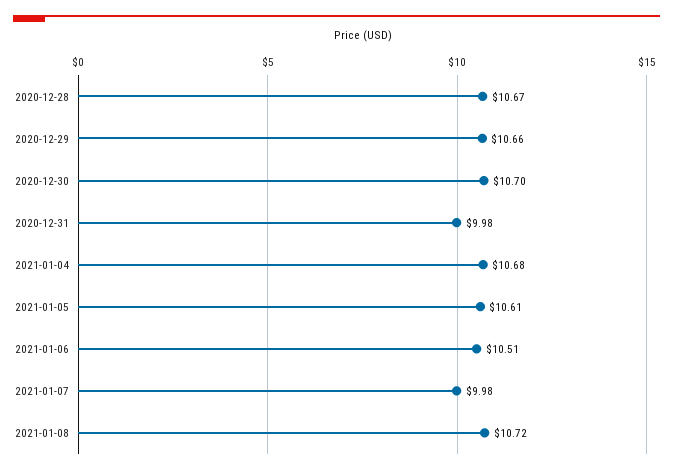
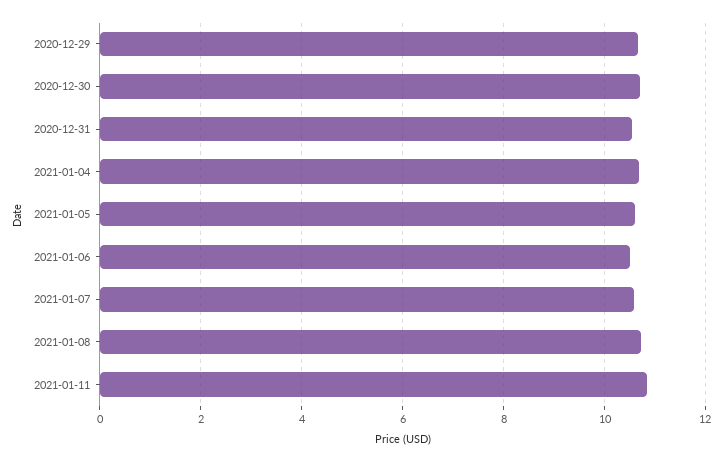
2020-12-28: 10.67 -> none
2020-12-31: 9.98 -> 10.6
2021-01-07: 9.98 -> 10.6
2021-01-11: none -> 10.8

